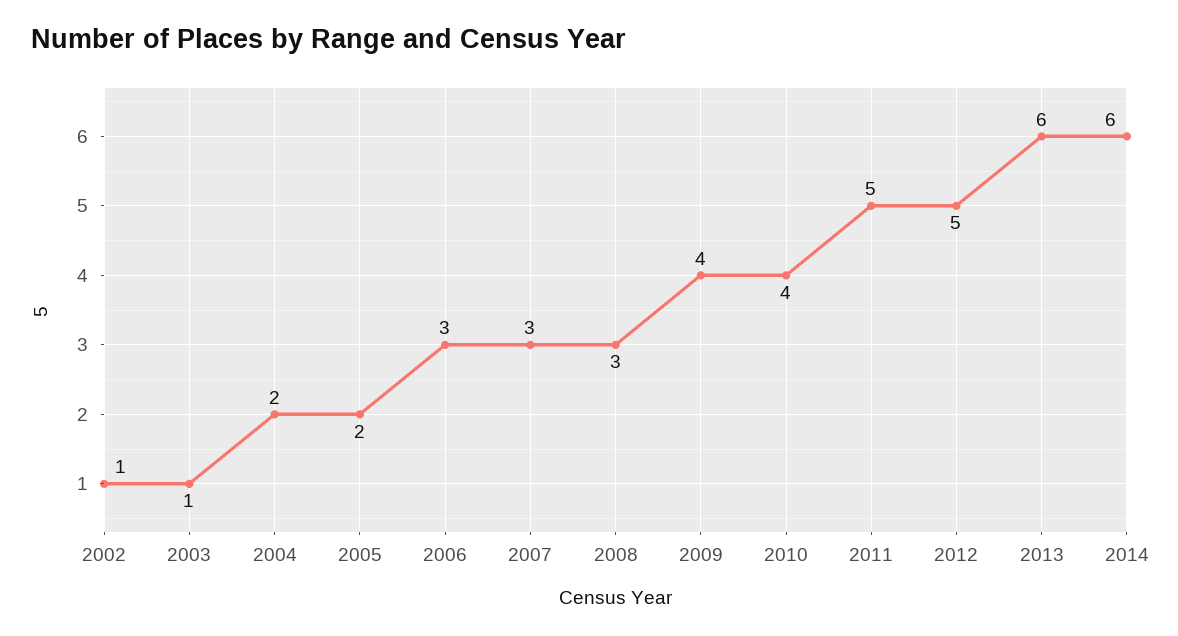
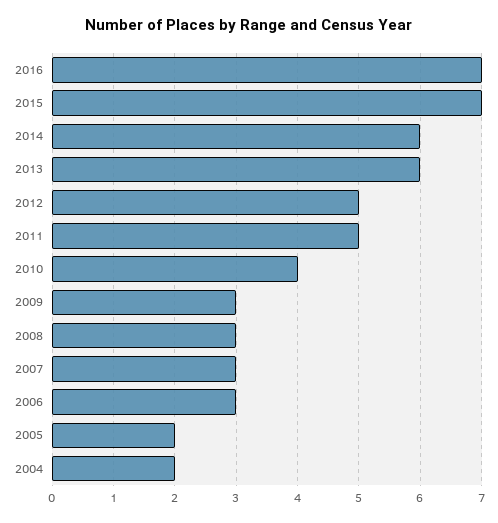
2002: 1 -> none
2003: 1 -> none
2009: 4 -> 3
2016: none -> 7
2015: none -> 7

